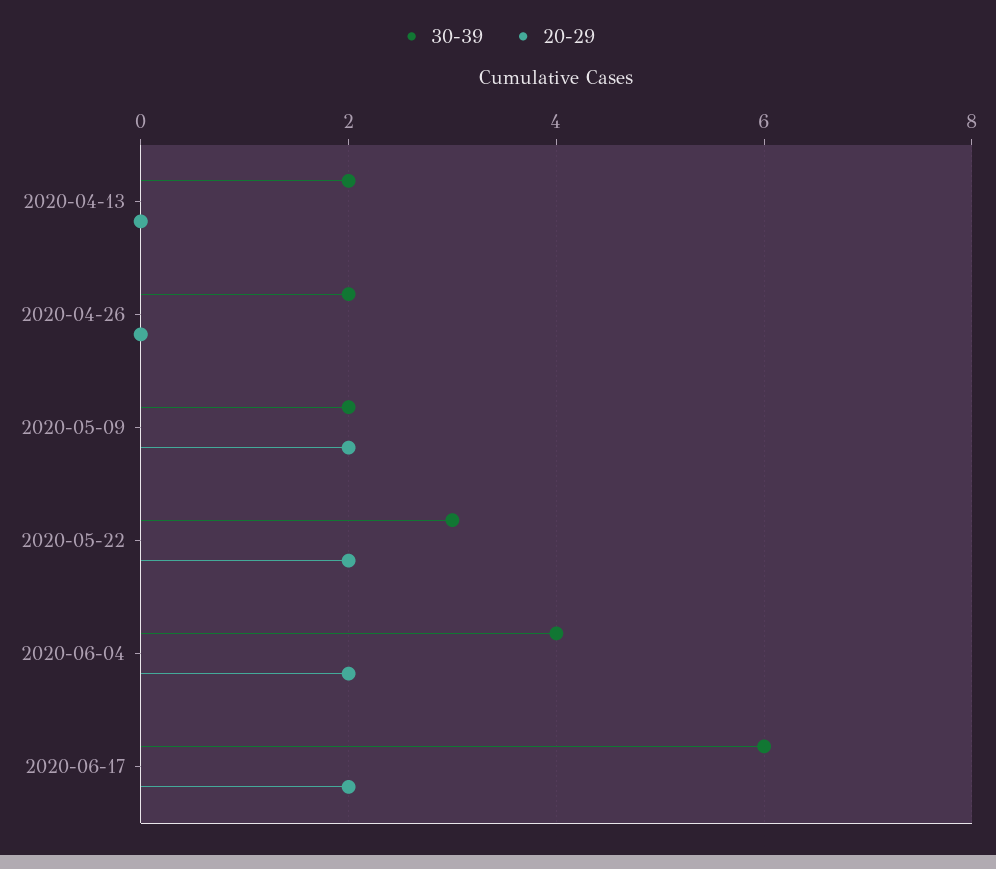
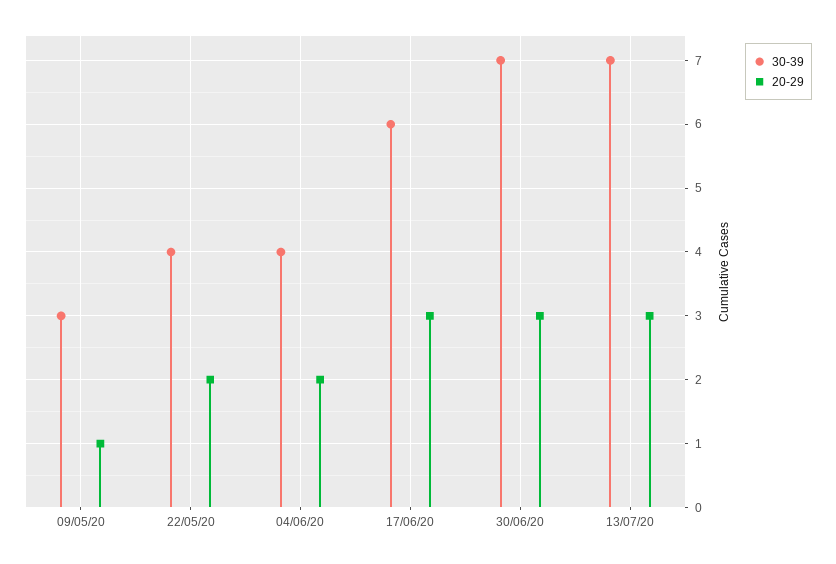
30-39, 2020-04-13: 2 -> none
20-29, 2020-04-13: 0 -> none
30-39, 2020-04-26: 2 -> none
20-29, 2020-04-26: 0 -> none
30-39, 2020-05-09: 2 -> 3
20-29, 2020-05-09: 2 -> 1
30-39, 2020-05-22: 3 -> 4
20-29, 2020-06-17: 2 -> 3
30-39, 30/06/20: none -> 7
20-29, 30/06/20: none -> 3
30-39, 13/07/20: none -> 7
20-29, 13/07/20: none -> 3

